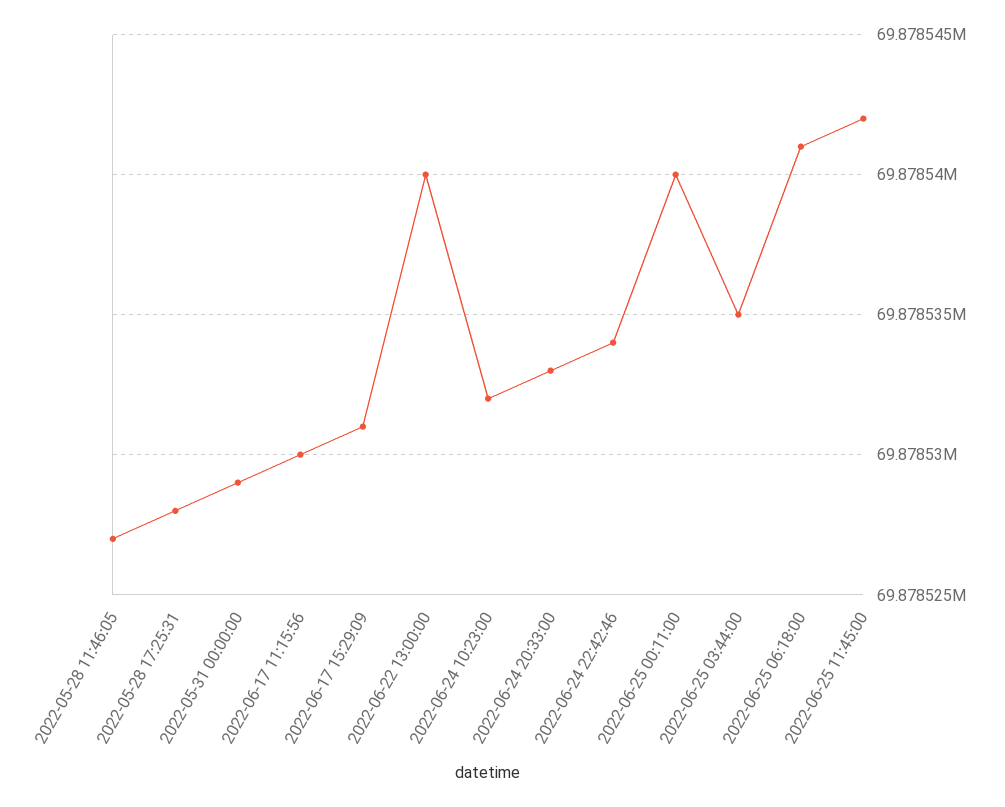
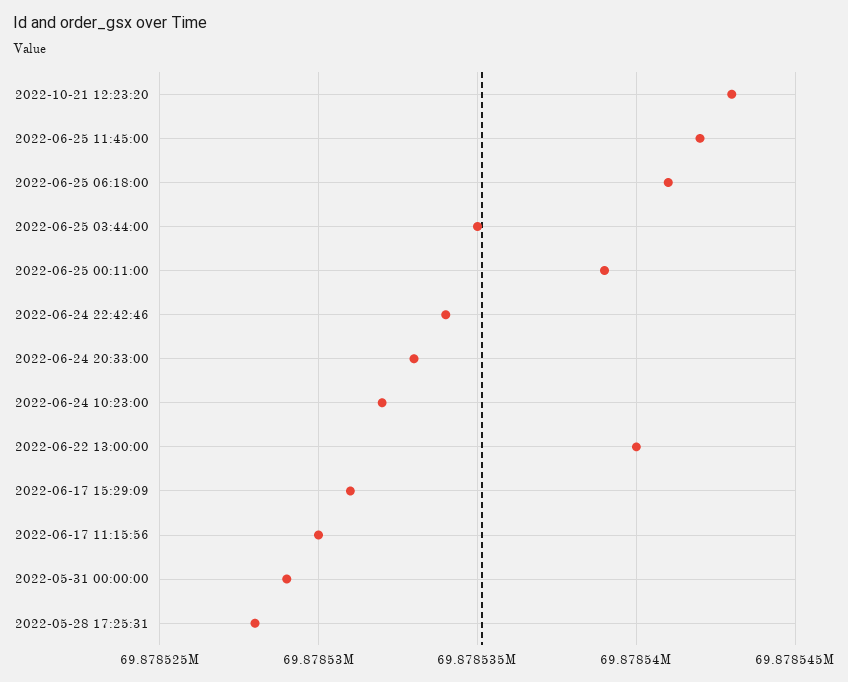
2022-05-28 11:46:05: 69878527 -> none
2022-06-25 00:11:00: 69878540 -> 69878539
2022-10-21 12:23:20: none -> 69878543

